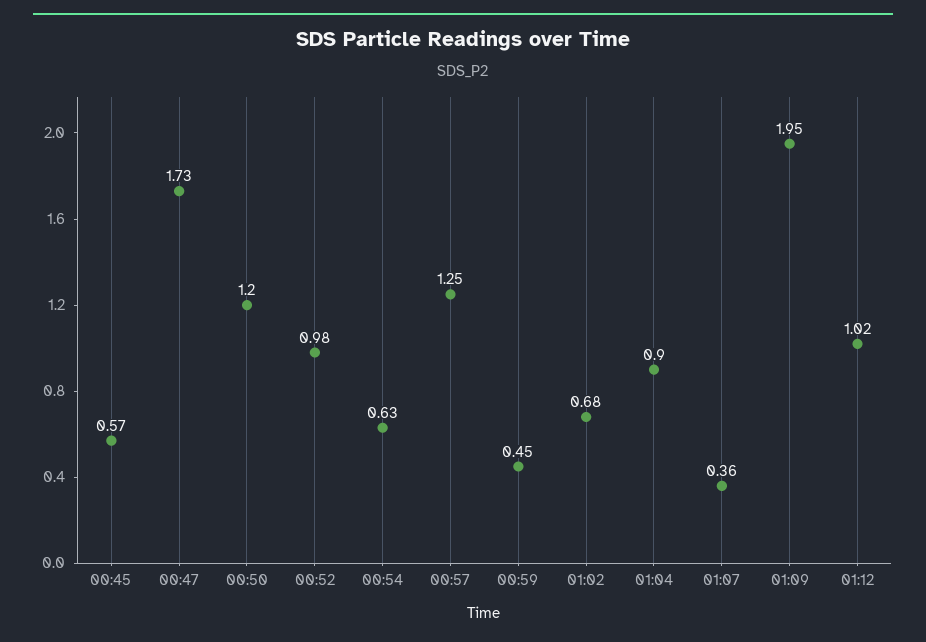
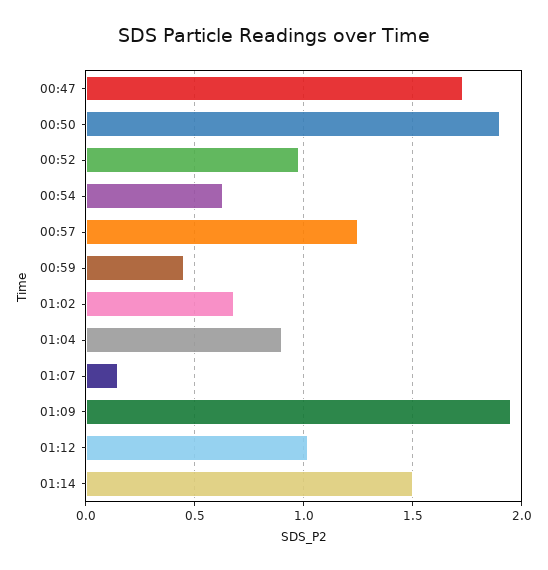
00:45: 0.57 -> none
00:50: 1.2 -> 1.9
01:07: 0.36 -> 0.15
01:14: none -> 1.5

